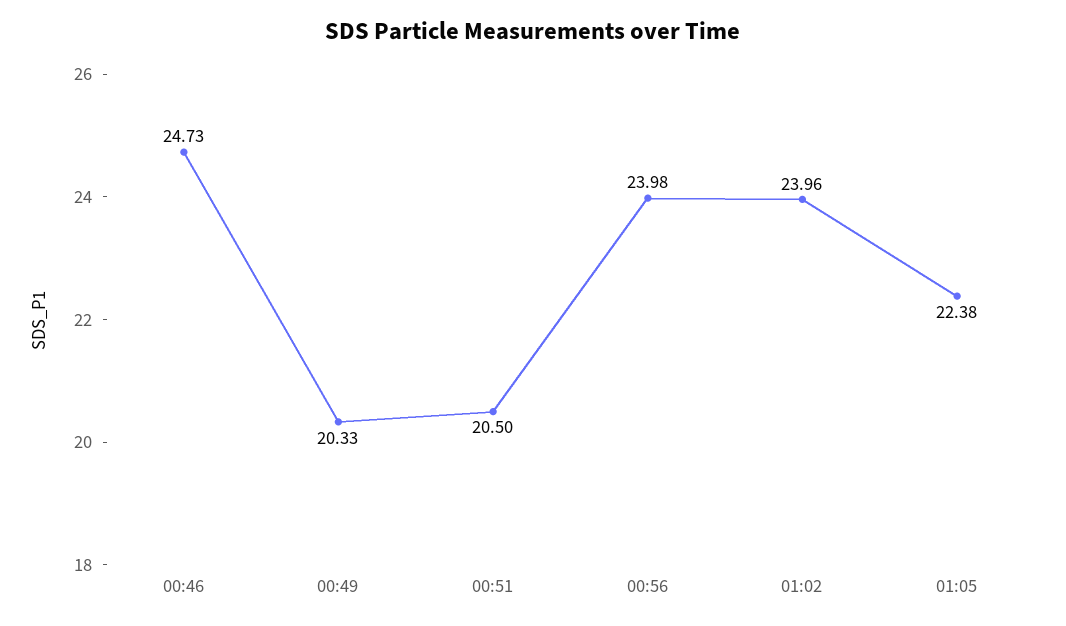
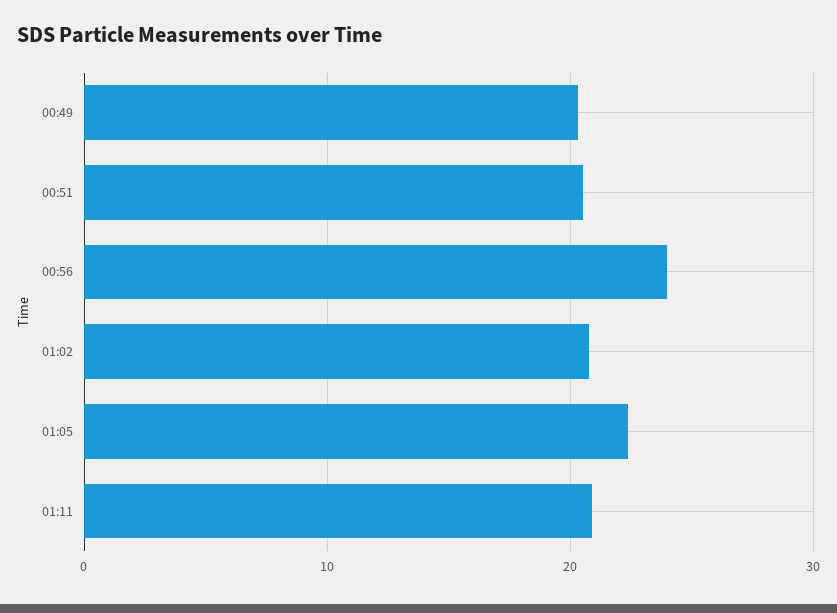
00:46: 24.73 -> none
01:02: 23.96 -> 21
01:11: none -> 21

